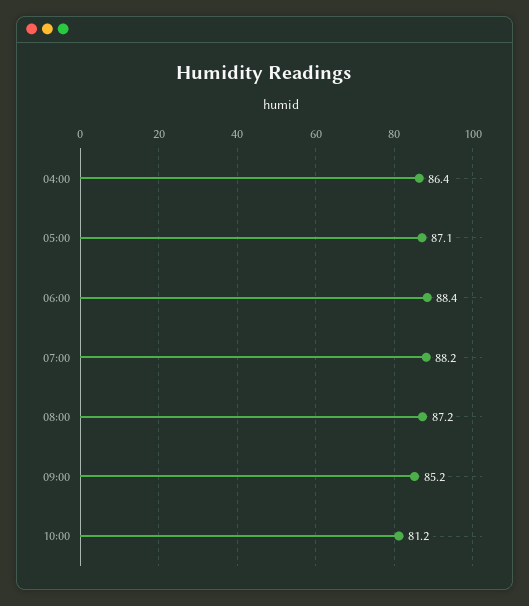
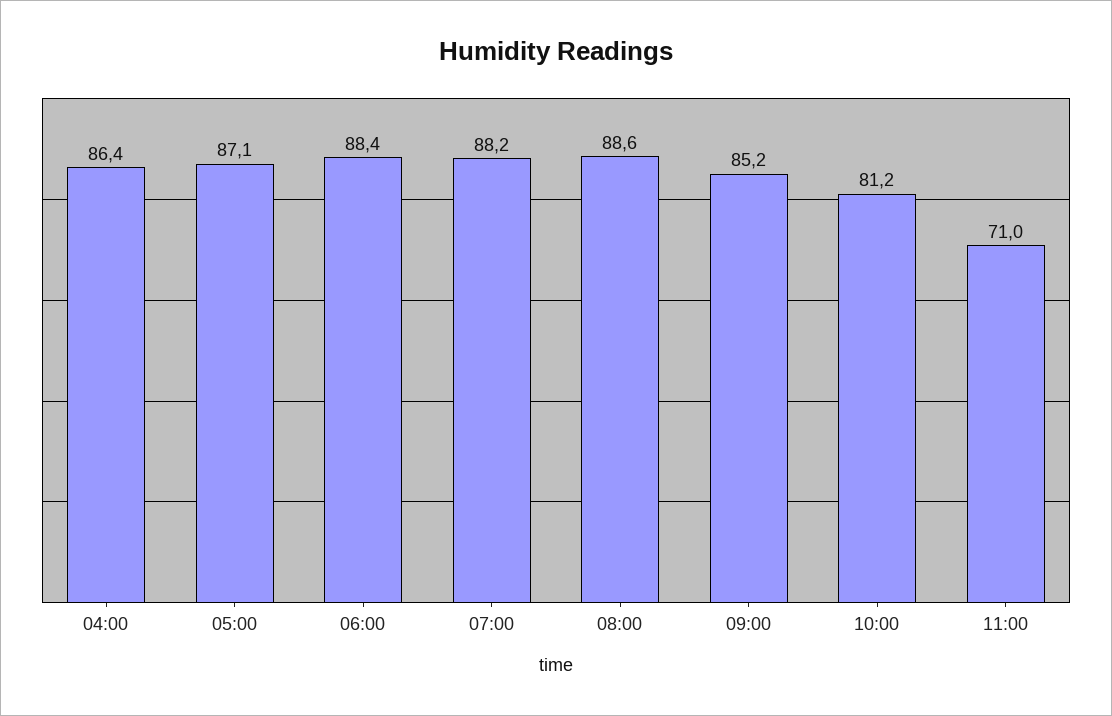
08:00: 87.2 -> 88.6
11:00: none -> 71

